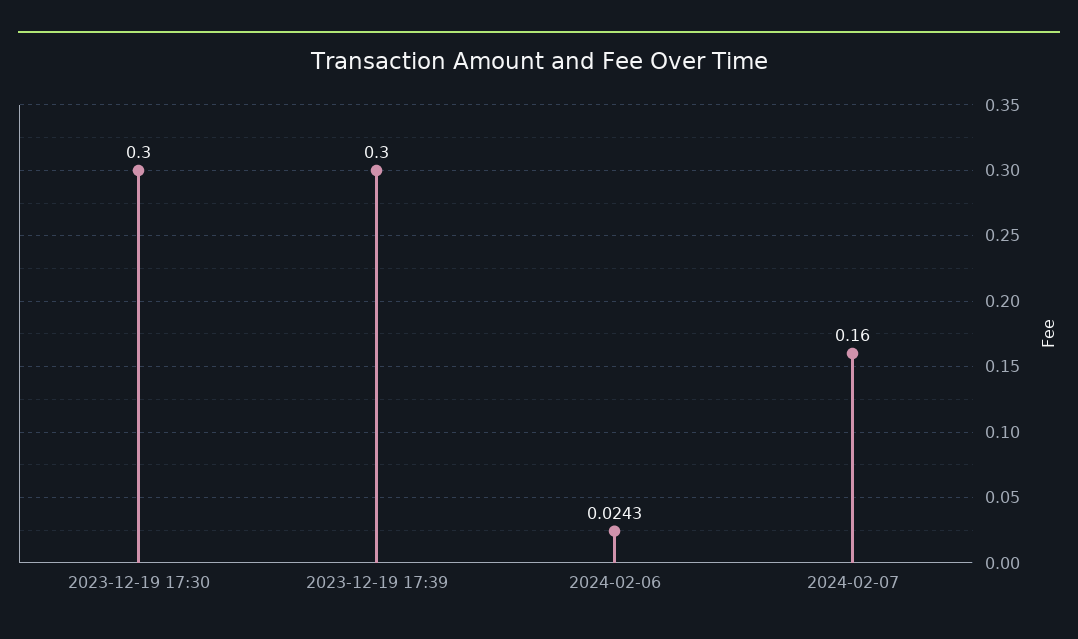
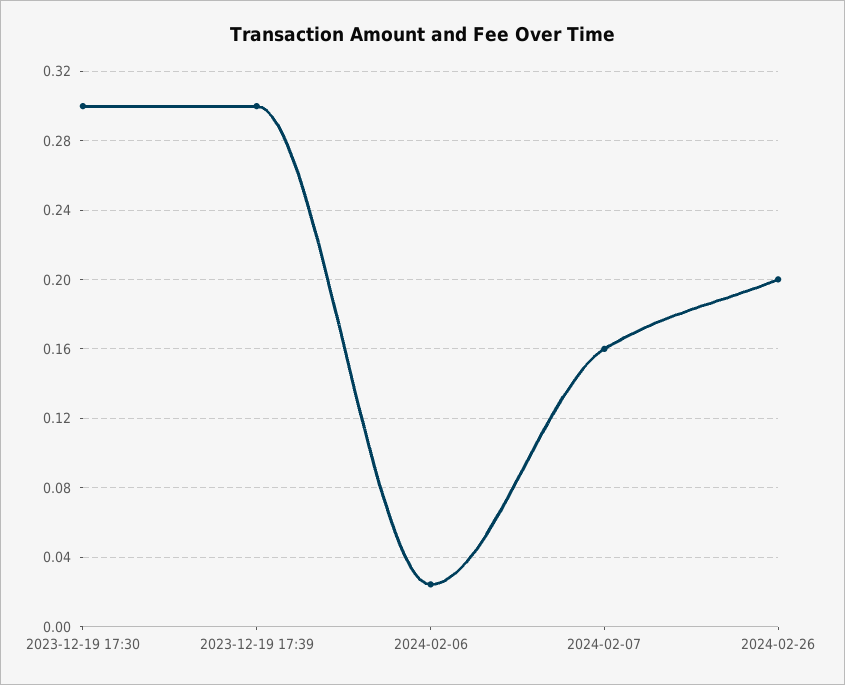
2024-02-26: none -> 0.2

